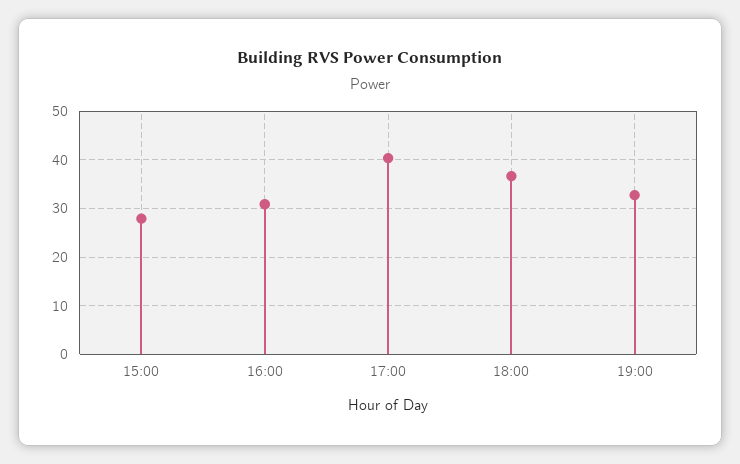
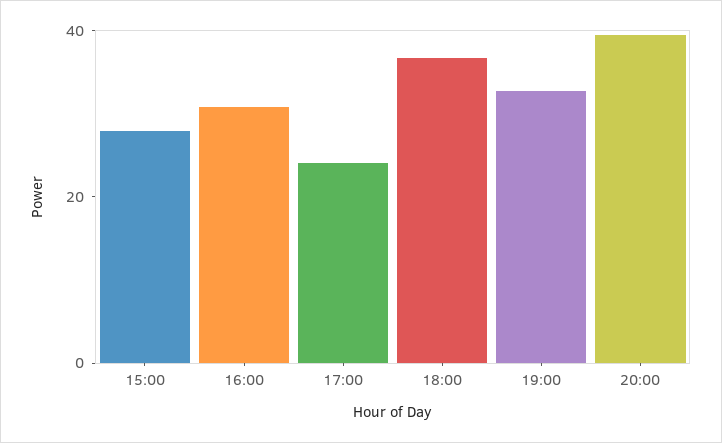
17:00: 40 -> 25
20:00: none -> 40

